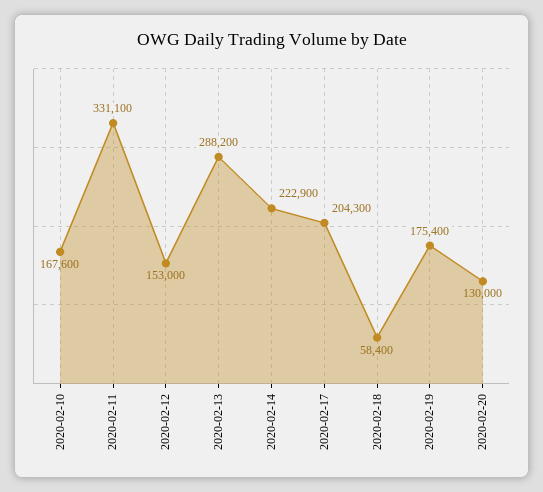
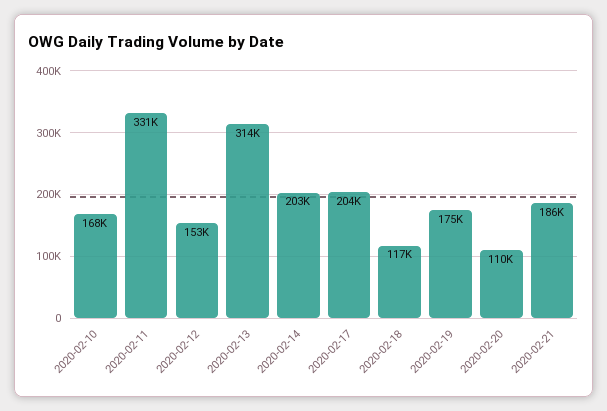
2020-02-13: 288200 -> 314000
2020-02-14: 222900 -> 203000
2020-02-18: 58400 -> 117000
2020-02-20: 130000 -> 110000
2020-02-21: none -> 186000

